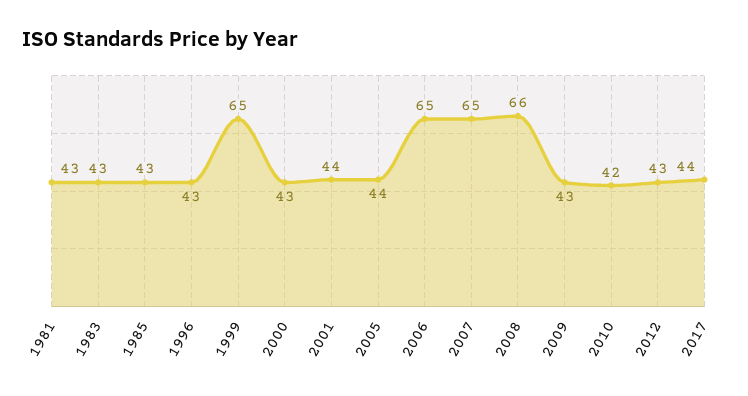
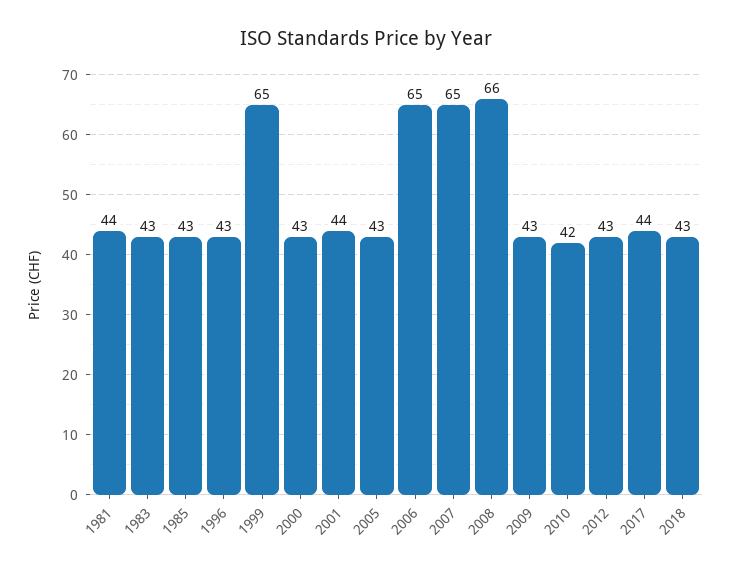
1981: 43 -> 44
2005: 44 -> 43
2018: none -> 43

